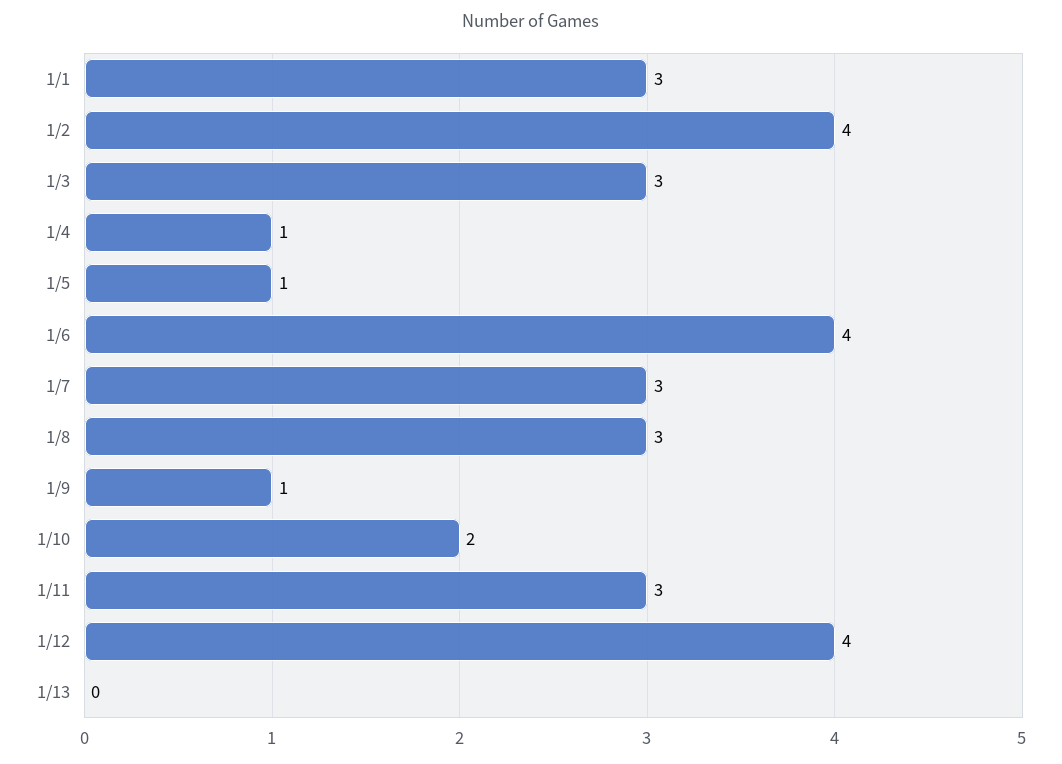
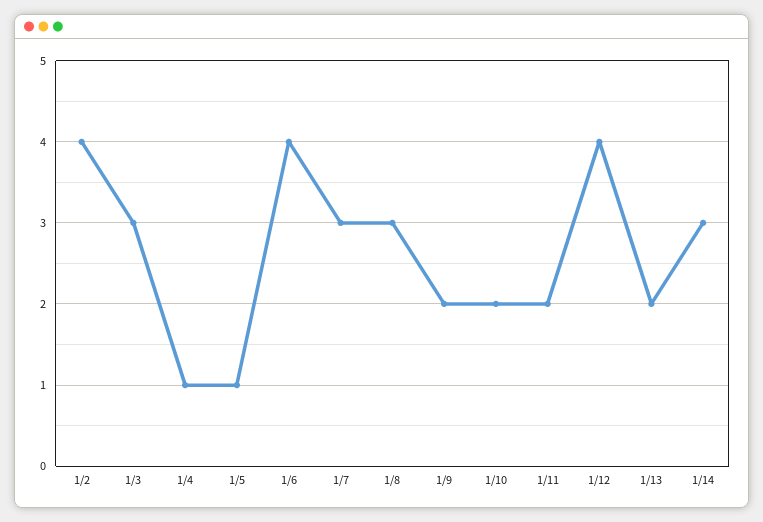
1/1: 3 -> none
1/9: 1 -> 2
1/11: 3 -> 2
1/13: 0 -> 2
1/14: none -> 3

